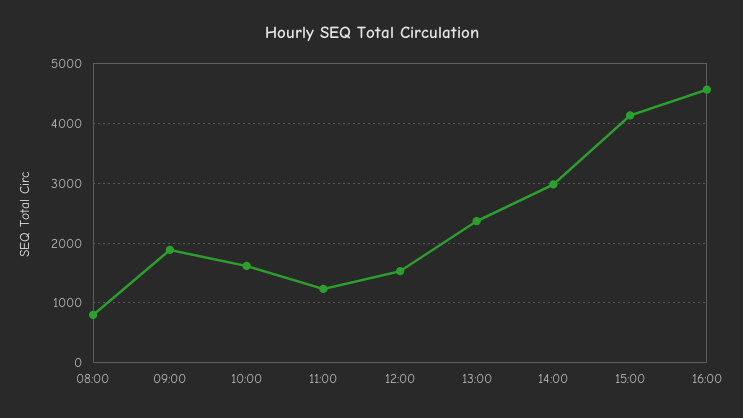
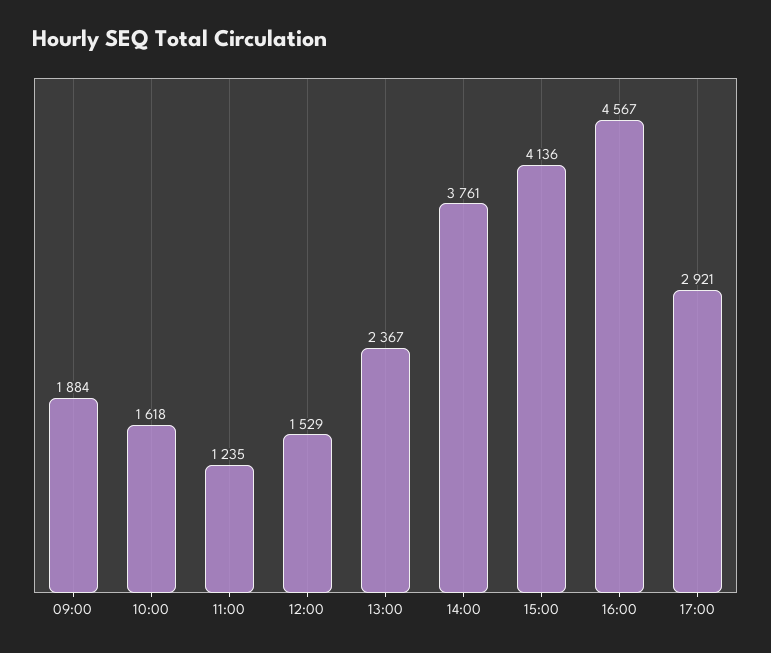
08:00: 800 -> none
14:00: 3000 -> 3761
17:00: none -> 2921

